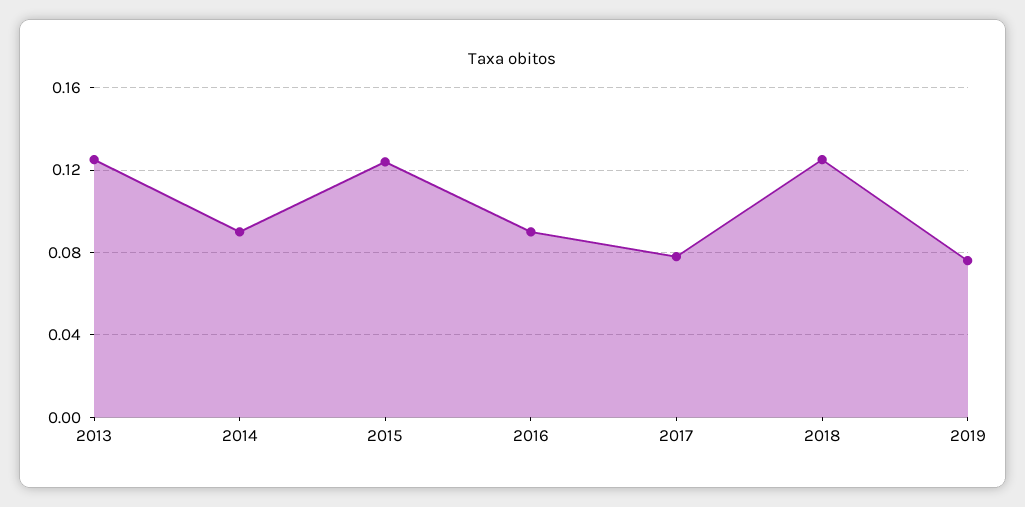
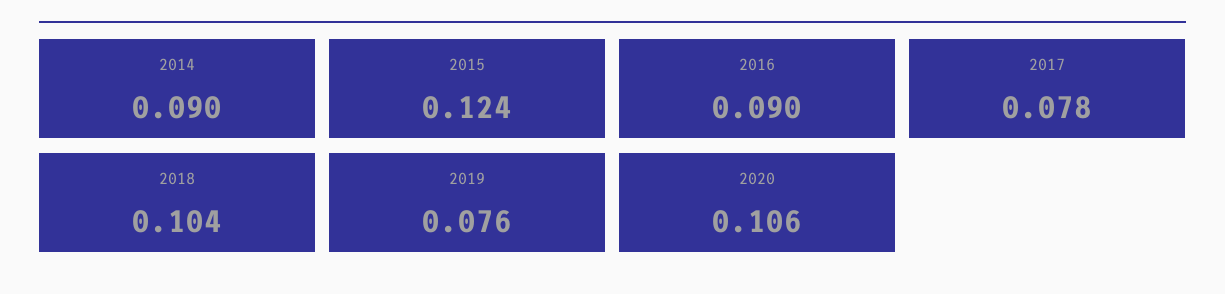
2013: 0.125 -> none
2018: 0.125 -> 0.104
2020: none -> 0.106

